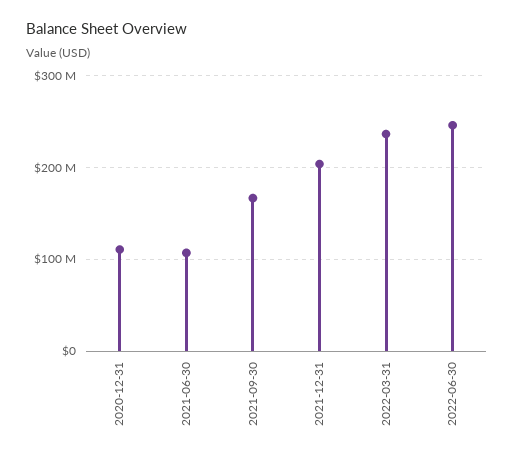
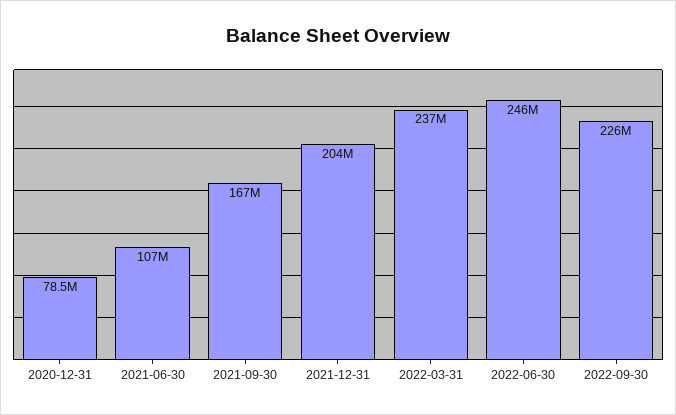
2020-12-31: 110000000 -> 78500000
2022-09-30: none -> 226000000

